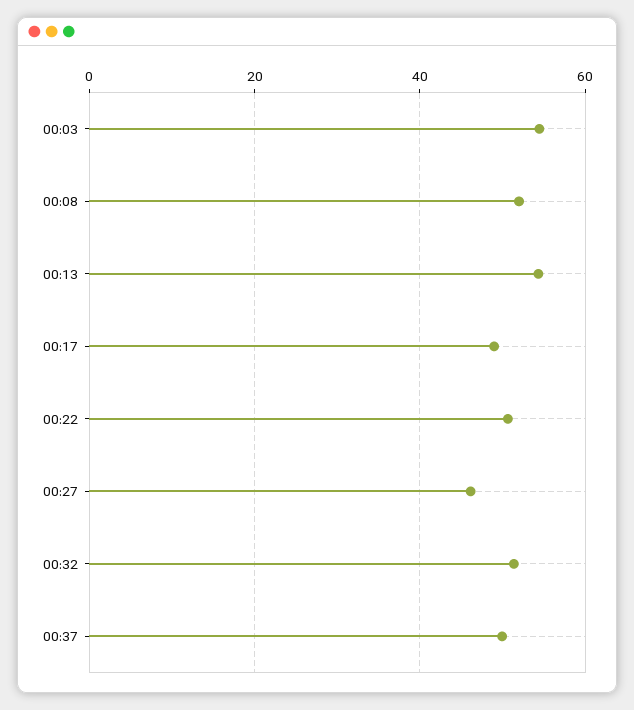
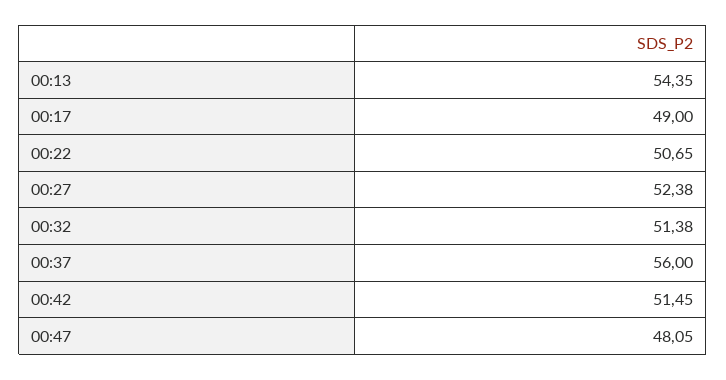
00:03: 54 -> none
00:08: 52 -> none
00:27: 46 -> 52.38
00:37: 50 -> 56
00:42: none -> 51.45
00:47: none -> 48.05

